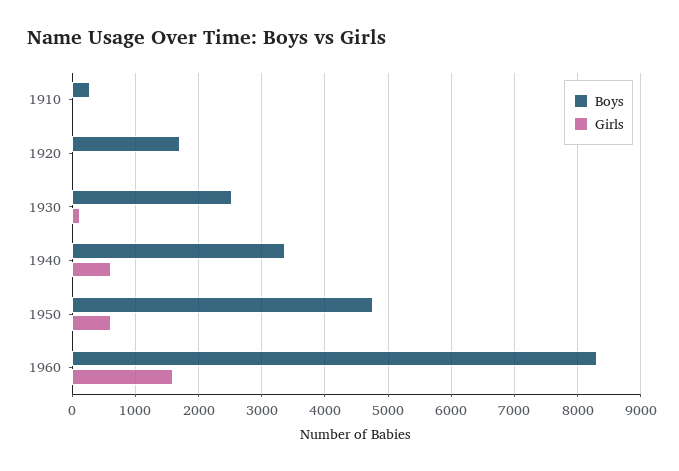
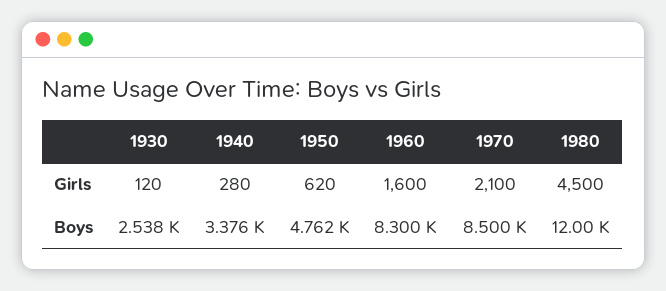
Boys, 1910: 300 -> none
Girls, 1910: 0 -> none
Boys, 1920: 1700 -> none
Girls, 1920: 0 -> none
Girls, 1940: 600 -> 280
Girls, 1970: none -> 2100
Girls, 1980: none -> 4500
Boys, 1970: none -> 8500
Boys, 1980: none -> 12000

